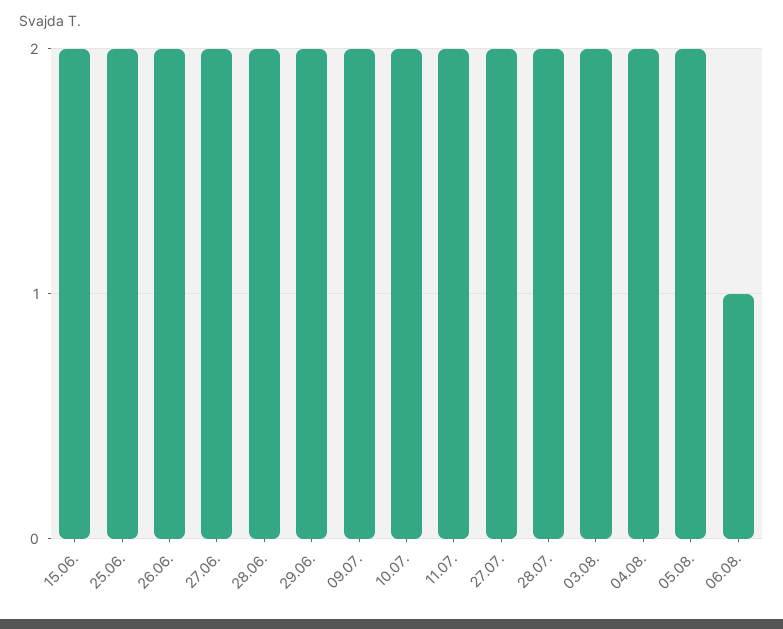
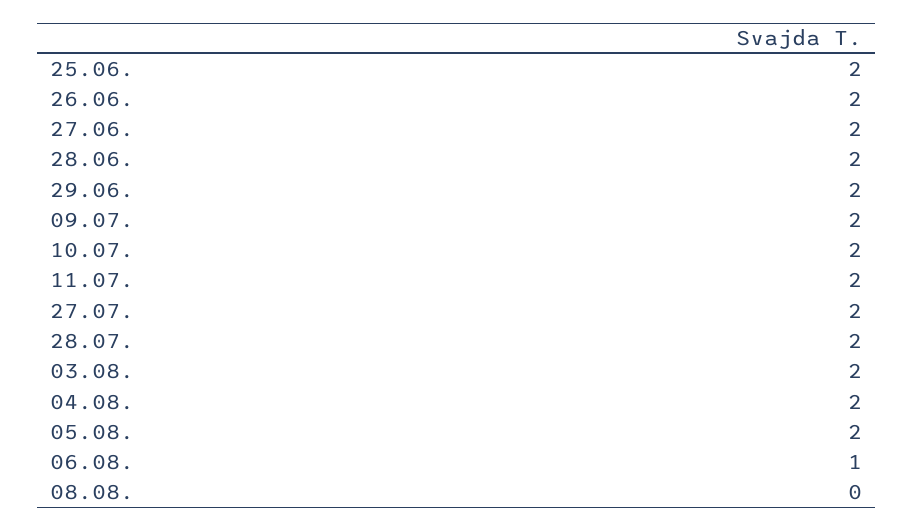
15.06.: 2 -> none
08.08.: none -> 0

